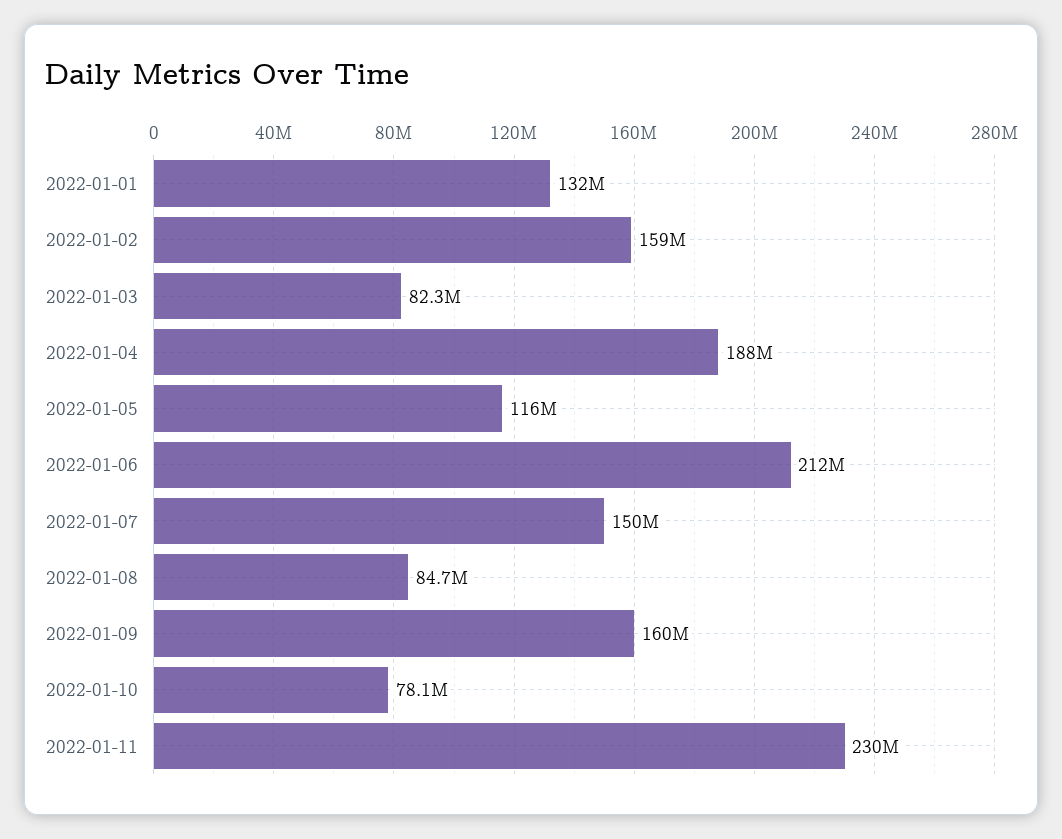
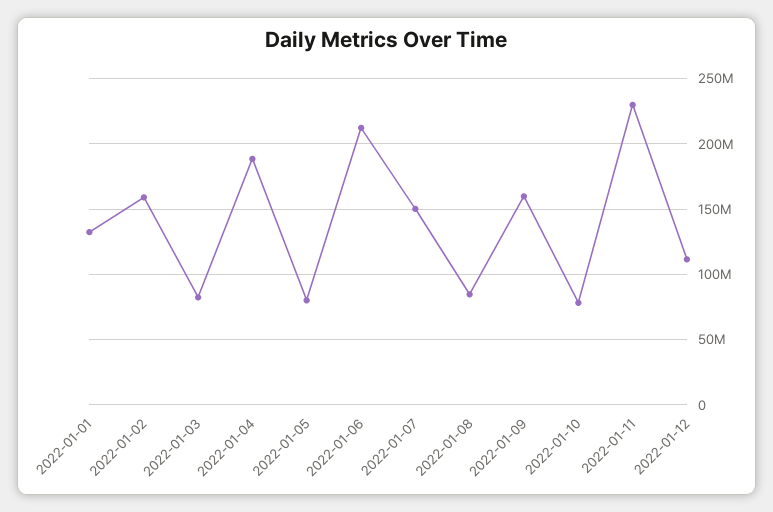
2022-01-05: 116000000 -> 80000000
2022-01-12: none -> 110000000

